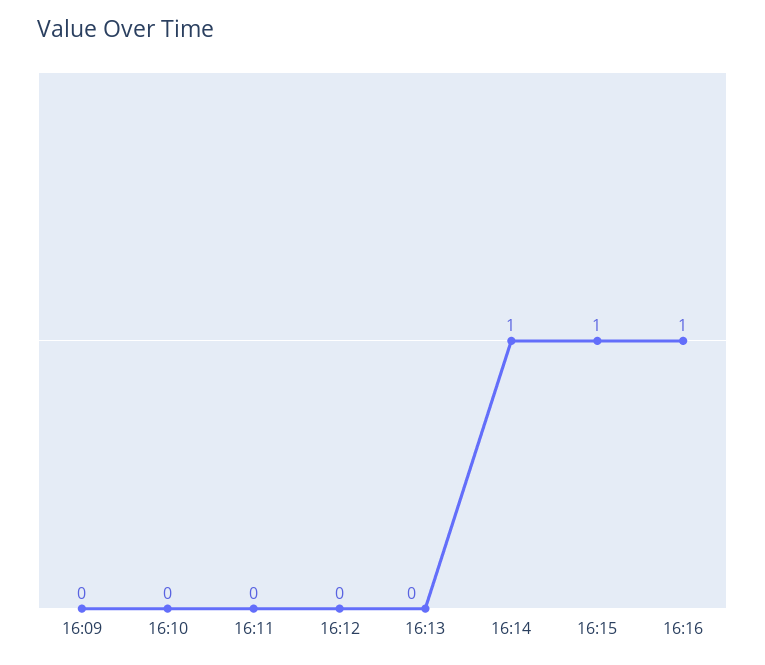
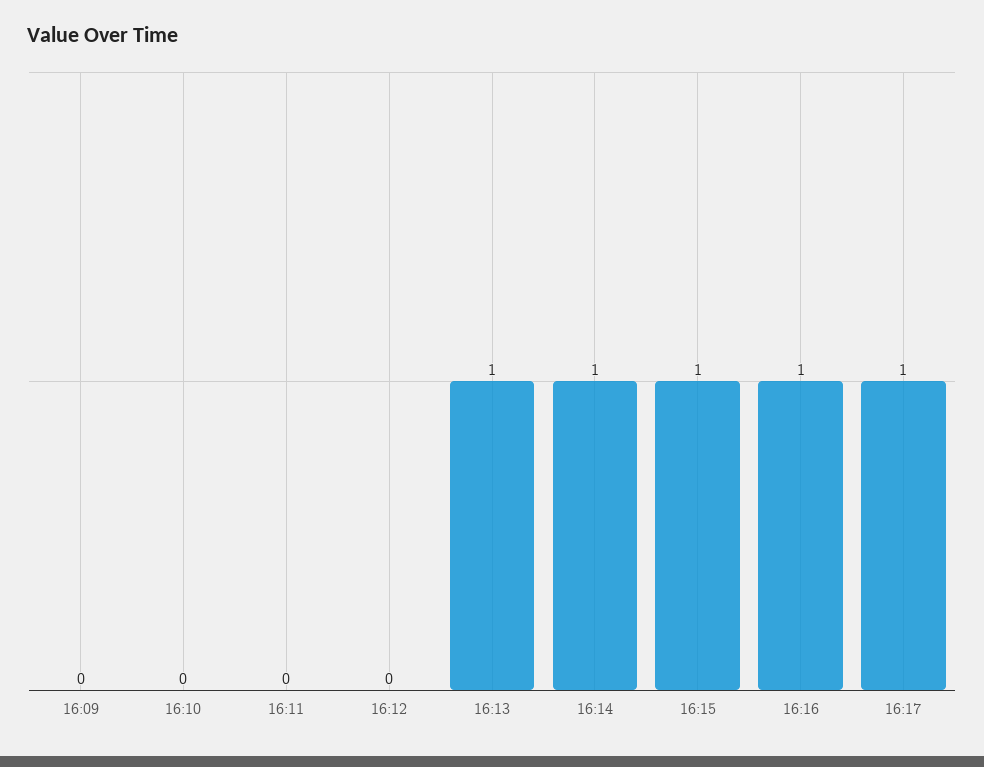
16:13: 0 -> 1
16:17: none -> 1

